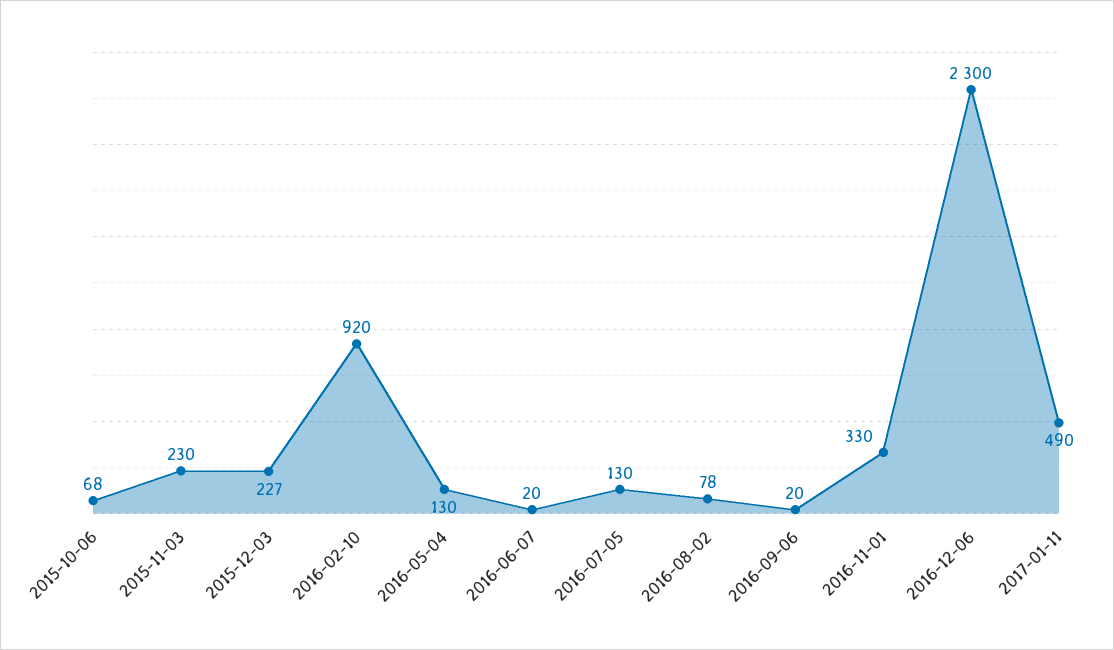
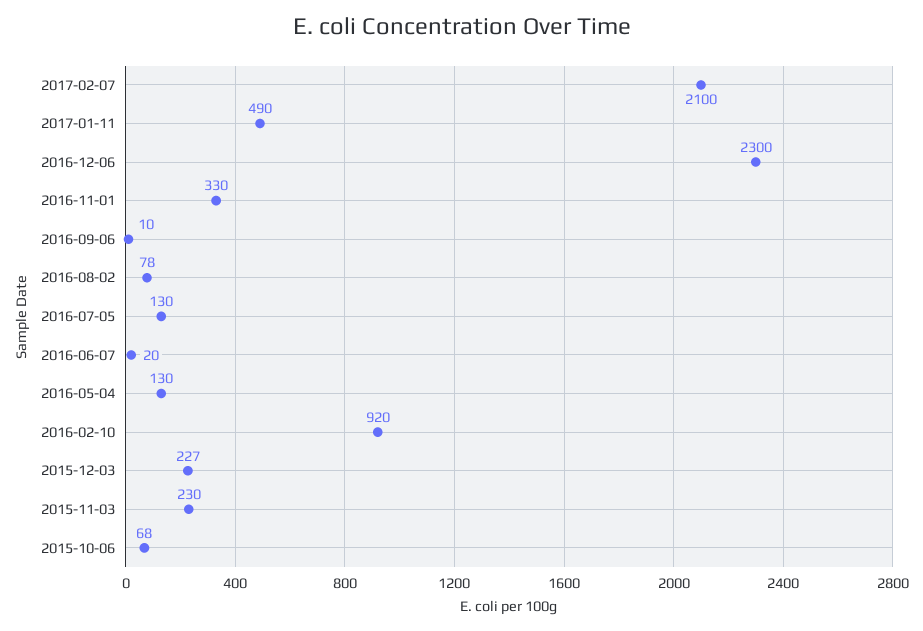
2016-09-06: 20 -> 10
2017-02-07: none -> 2100

